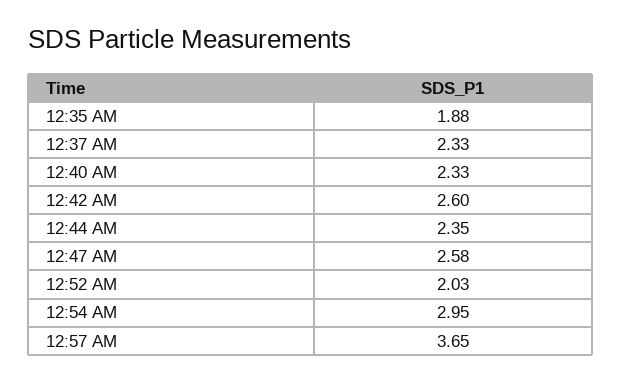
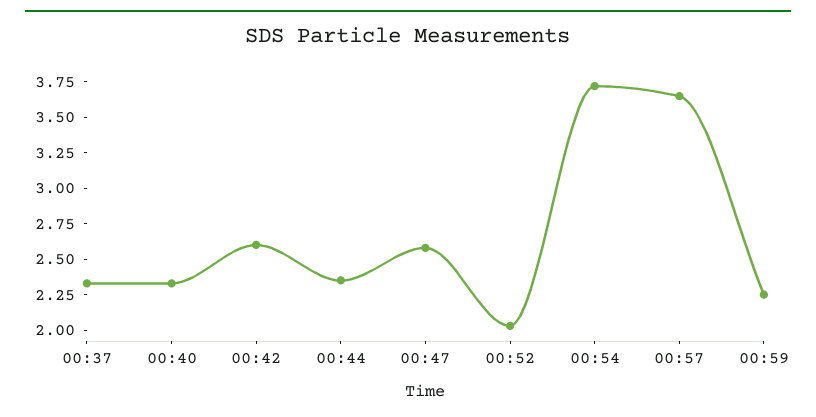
12:35 AM: 1.88 -> none
12:54 AM: 2.95 -> 3.75
00:59: none -> 2.25

